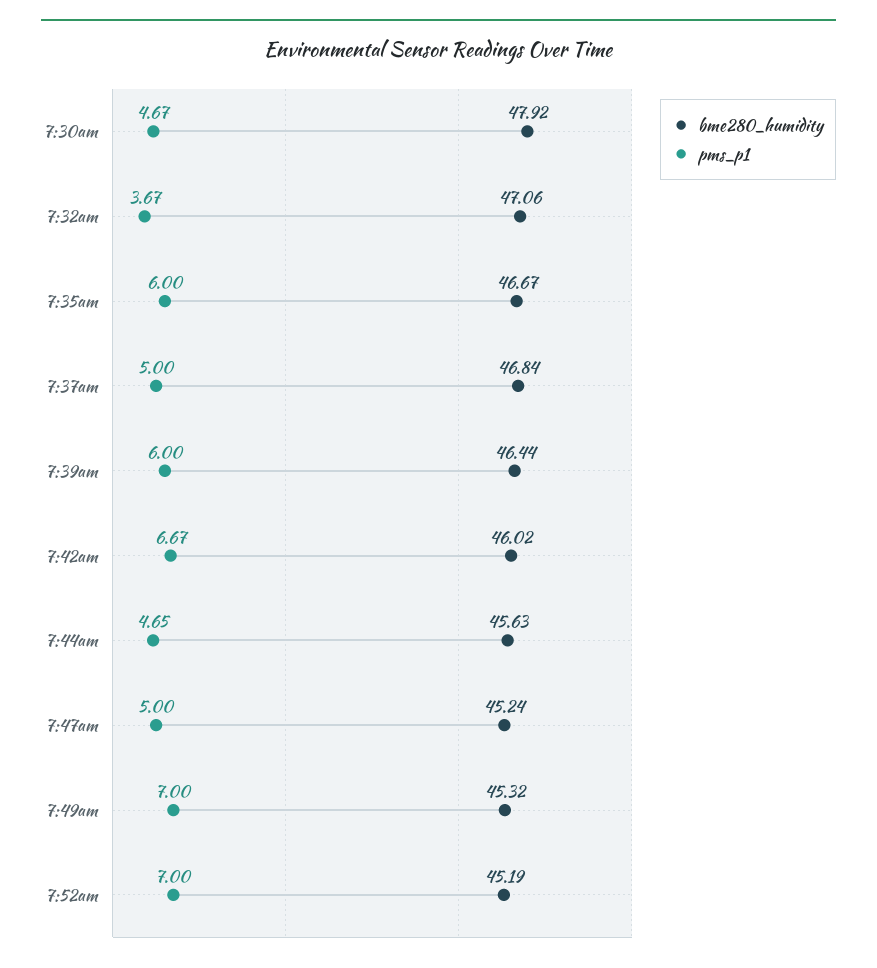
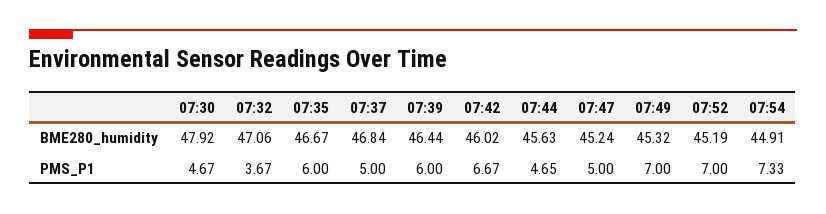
bme280_humidity, 07:54: none -> 44.91
pms_p1, 07:54: none -> 7.33

